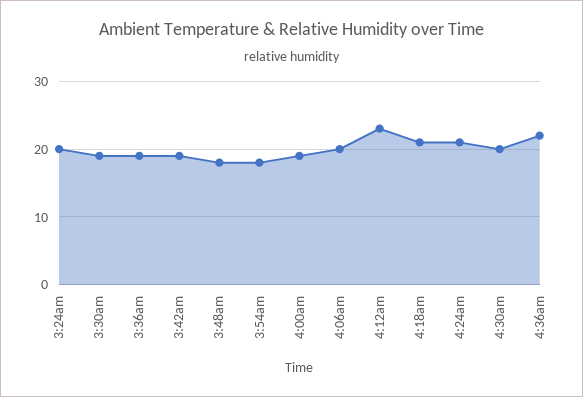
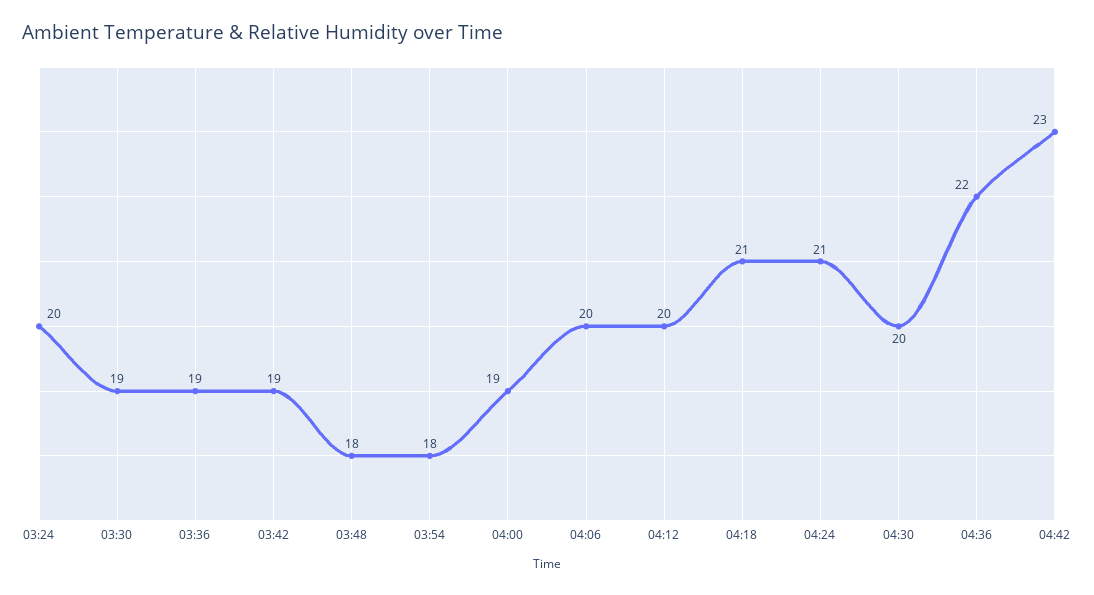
4:12am: 23 -> 20
04:42: none -> 23

